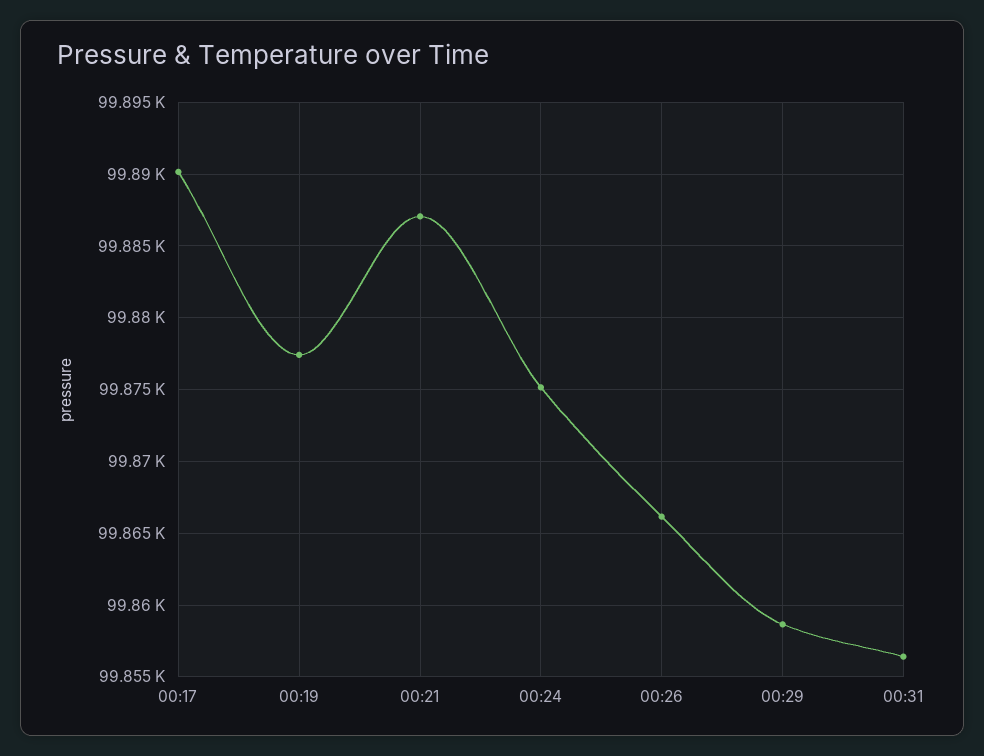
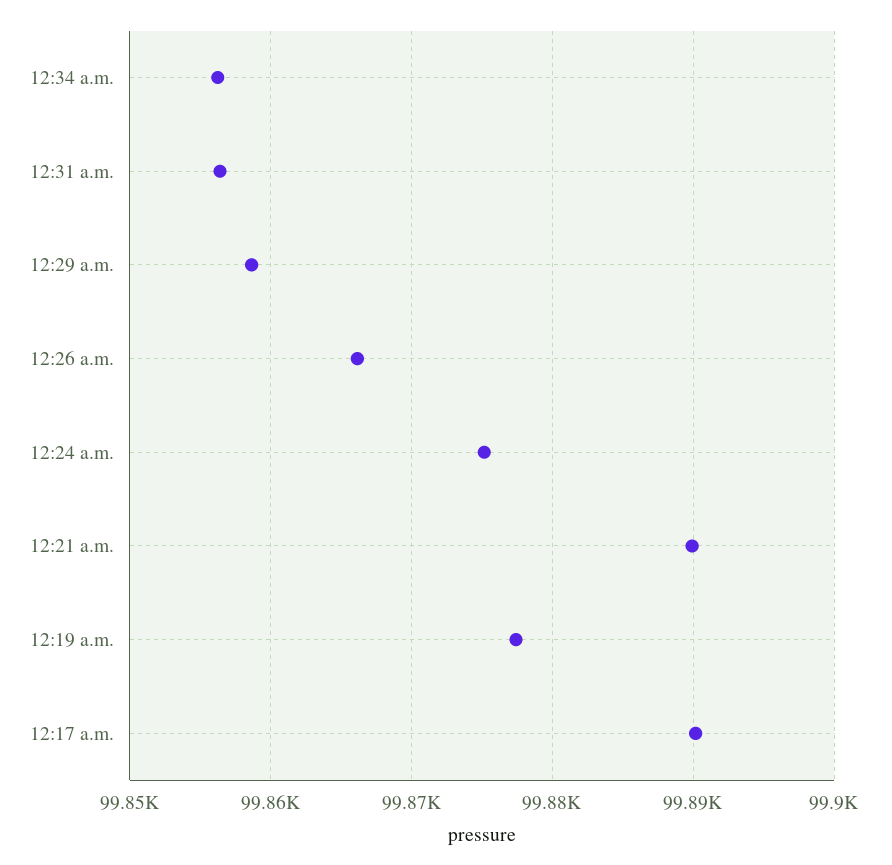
00:21: 99887 -> 99890
12:34 a.m.: none -> 99856

